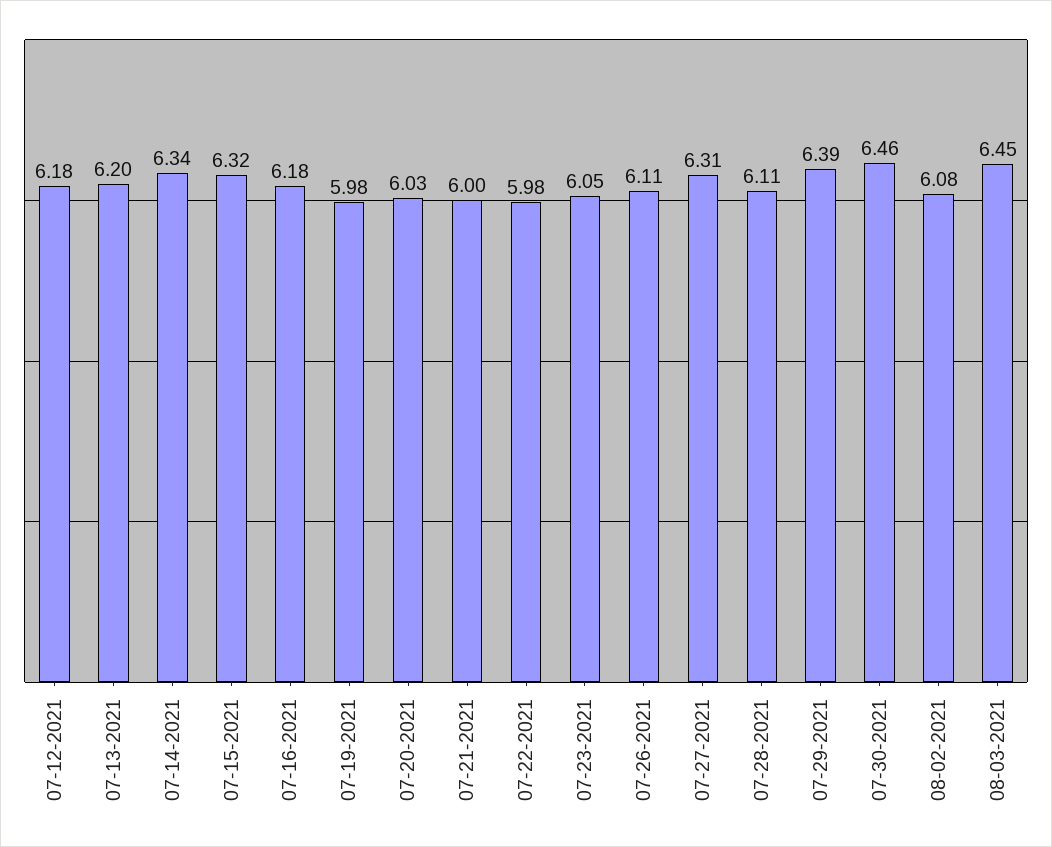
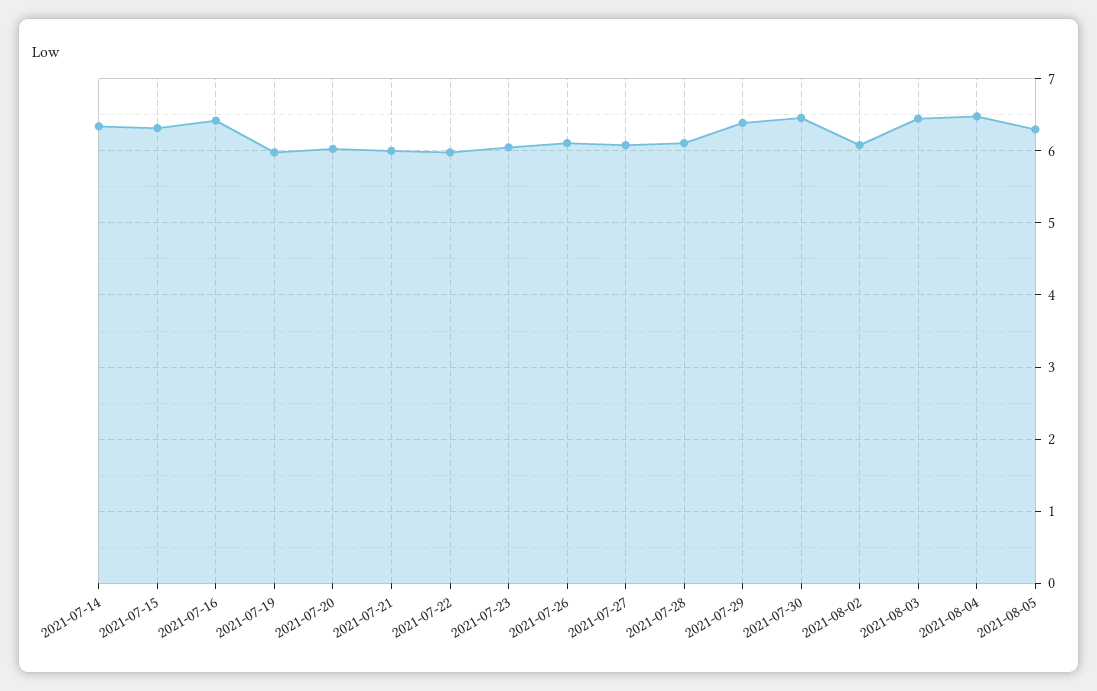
07-12-2021: 6.18 -> none
07-13-2021: 6.2 -> none
07-16-2021: 6.18 -> 6.4
07-27-2021: 6.31 -> 6.1
2021-08-04: none -> 6.5
2021-08-05: none -> 6.3

